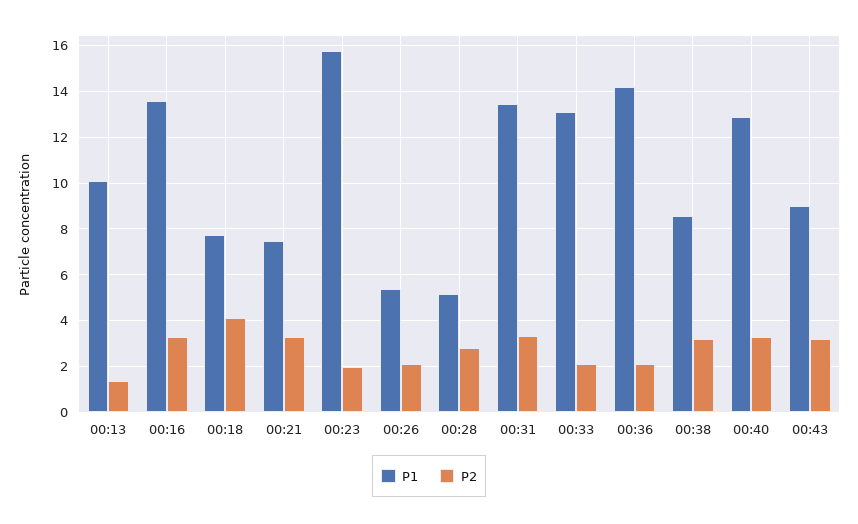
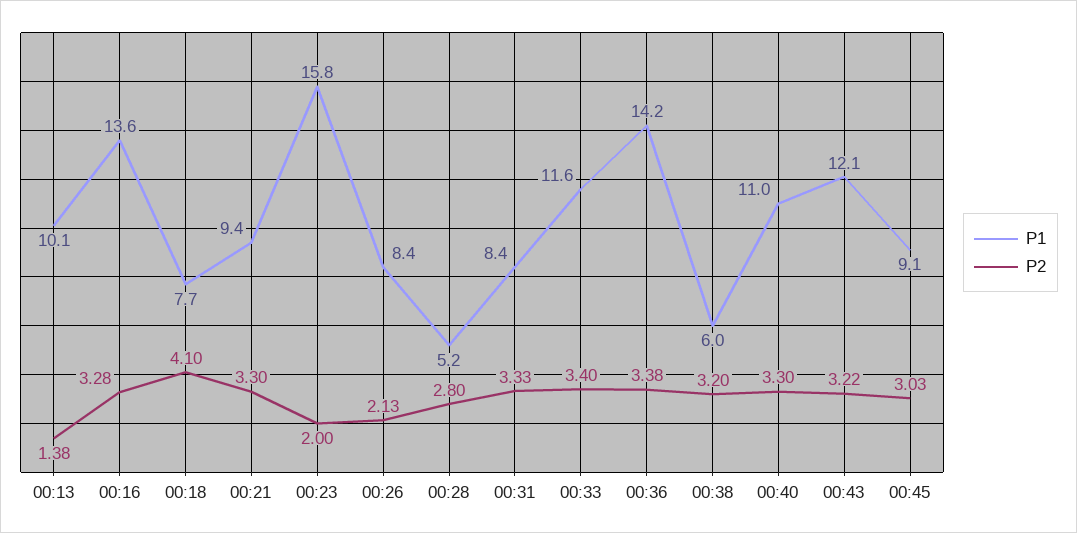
P1, 00:21: 7.5 -> 9.4
P1, 00:26: 5.5 -> 8.4
P1, 00:31: 13.5 -> 8.4
P1, 00:33: 13 -> 11.6
P2, 00:33: 2 -> 3.4
P2, 00:36: 2 -> 3.38
P1, 00:38: 8.5 -> 6
P1, 00:40: 13 -> 11
P1, 00:43: 9 -> 12.1
P1, 00:45: none -> 9.1
P2, 00:45: none -> 3.03

